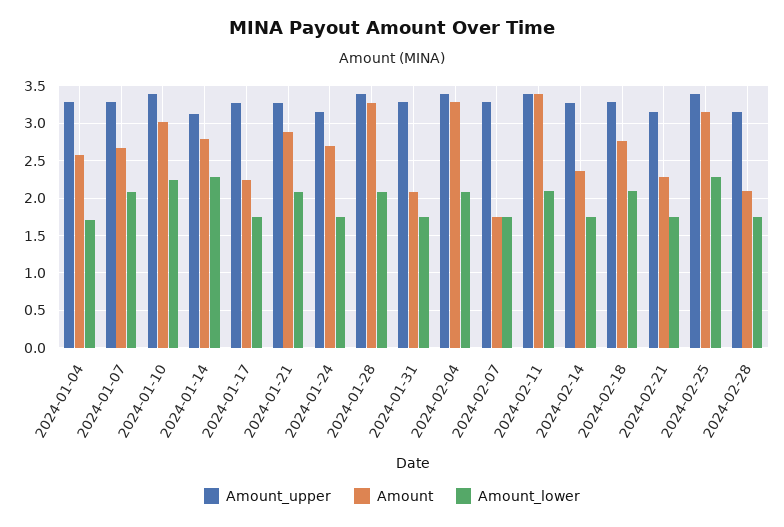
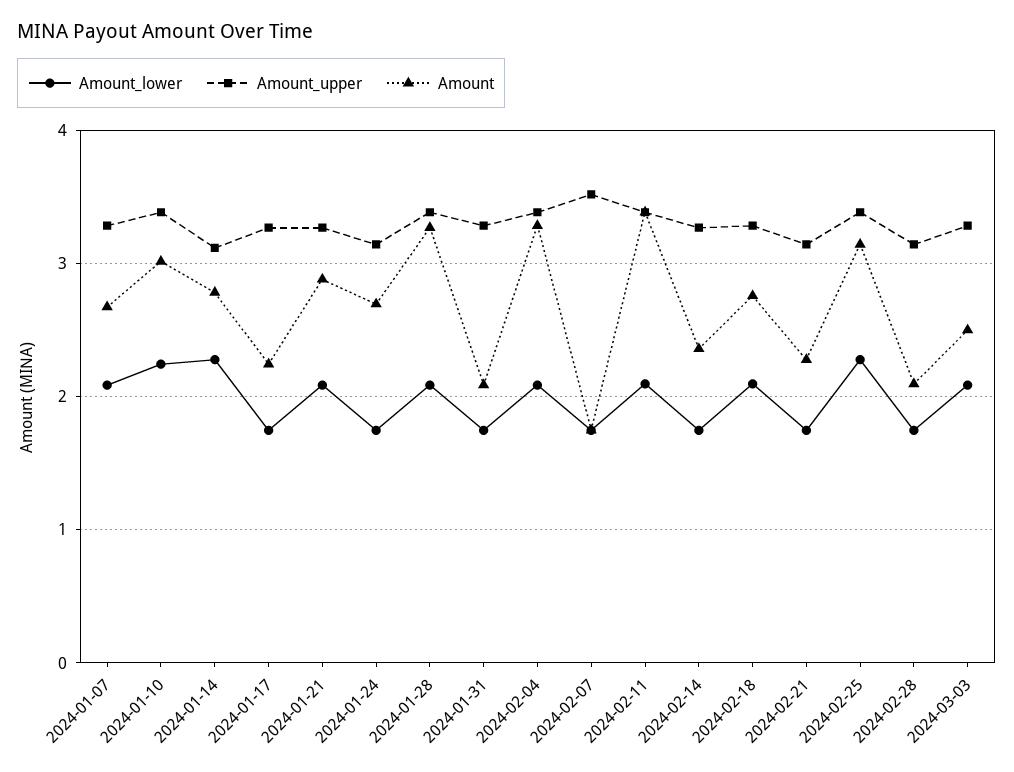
Amount_upper, 2024-01-04: 3.3 -> none
Amount, 2024-01-04: 2.6 -> none
Amount_lower, 2024-01-04: 1.7 -> none
Amount_upper, 2024-02-07: 3.3 -> 3.5
Amount_lower, 2024-03-03: none -> 2.1
Amount_upper, 2024-03-03: none -> 3.3
Amount, 2024-03-03: none -> 2.5

